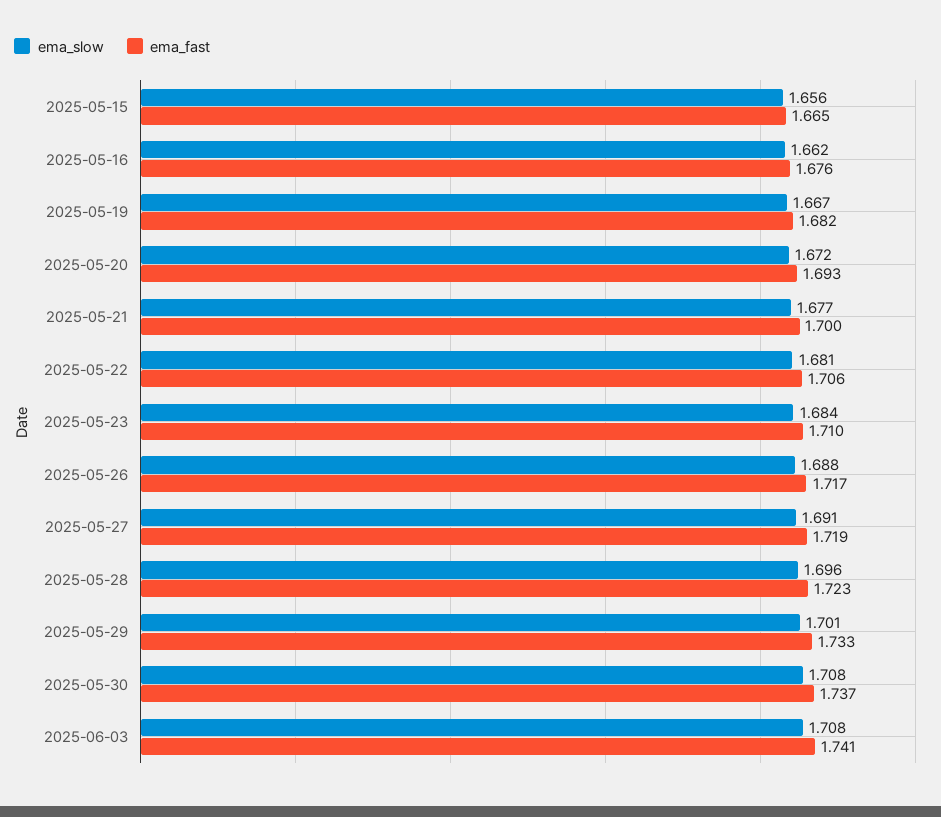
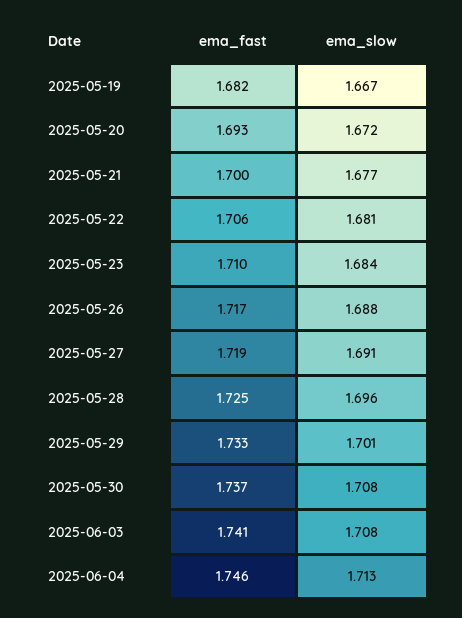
ema_slow, 2025-05-15: 1.656 -> none
ema_fast, 2025-05-15: 1.665 -> none
ema_slow, 2025-05-16: 1.662 -> none
ema_fast, 2025-05-16: 1.676 -> none
ema_fast, 2025-05-28: 1.723 -> 1.725
ema_fast, 2025-06-04: none -> 1.746
ema_slow, 2025-06-04: none -> 1.713

